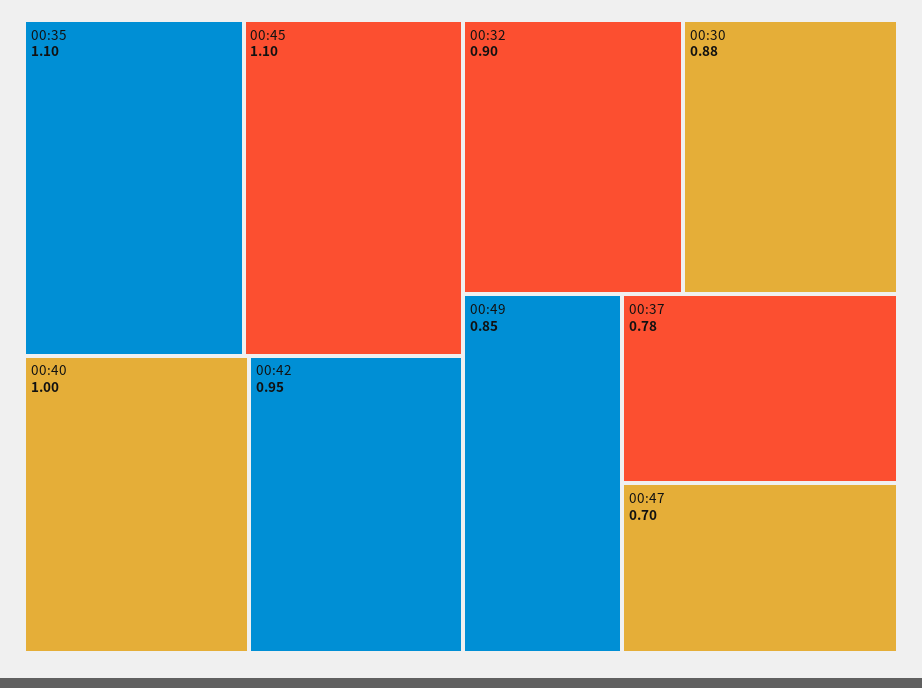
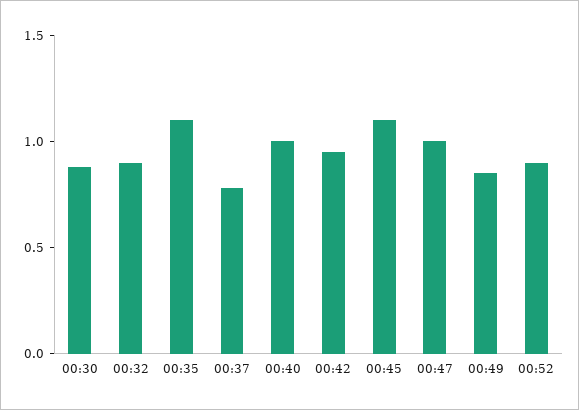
00:47: 0.7 -> 1
00:52: none -> 0.9

